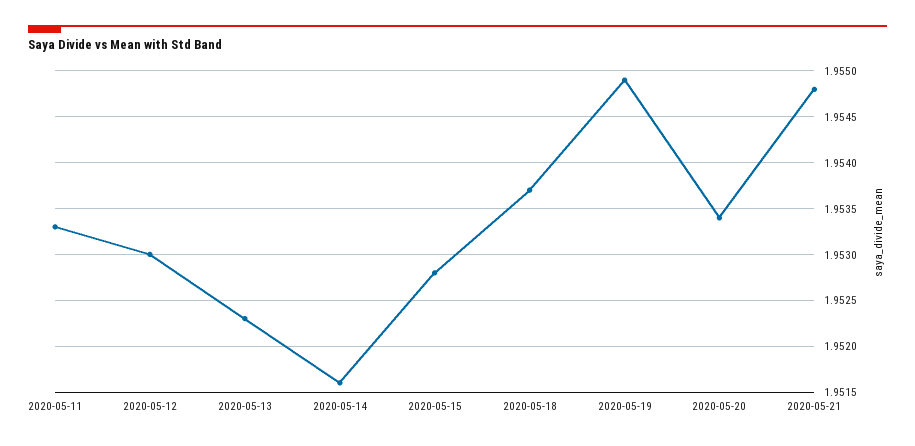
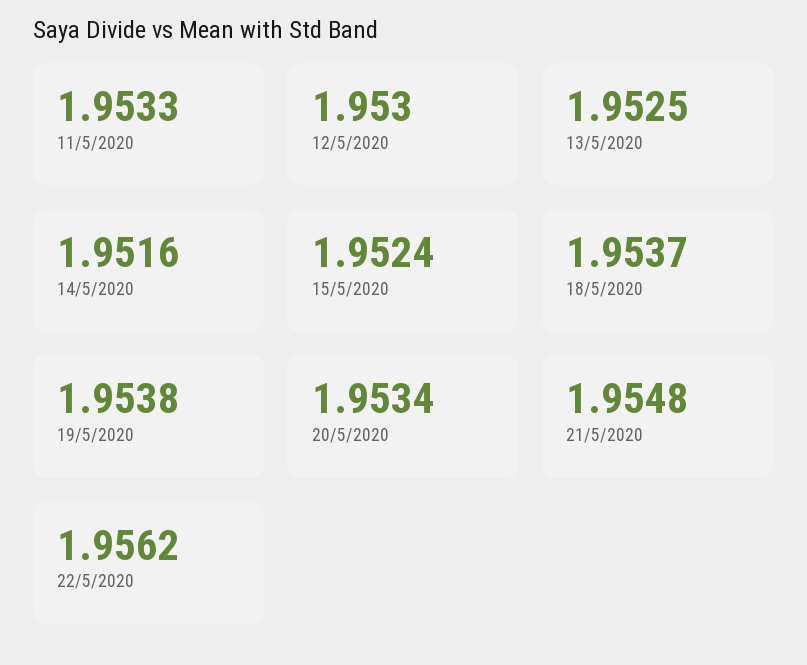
2020-05-13: 1.9523 -> 1.9525
2020-05-15: 1.9528 -> 1.9524
2020-05-19: 1.9549 -> 1.9538
22/5/2020: none -> 1.9562

